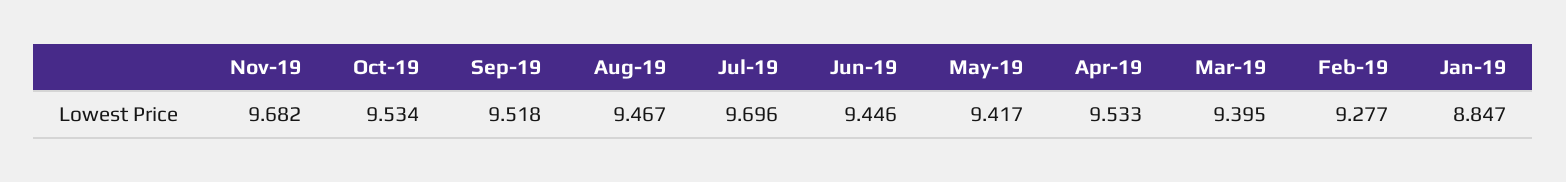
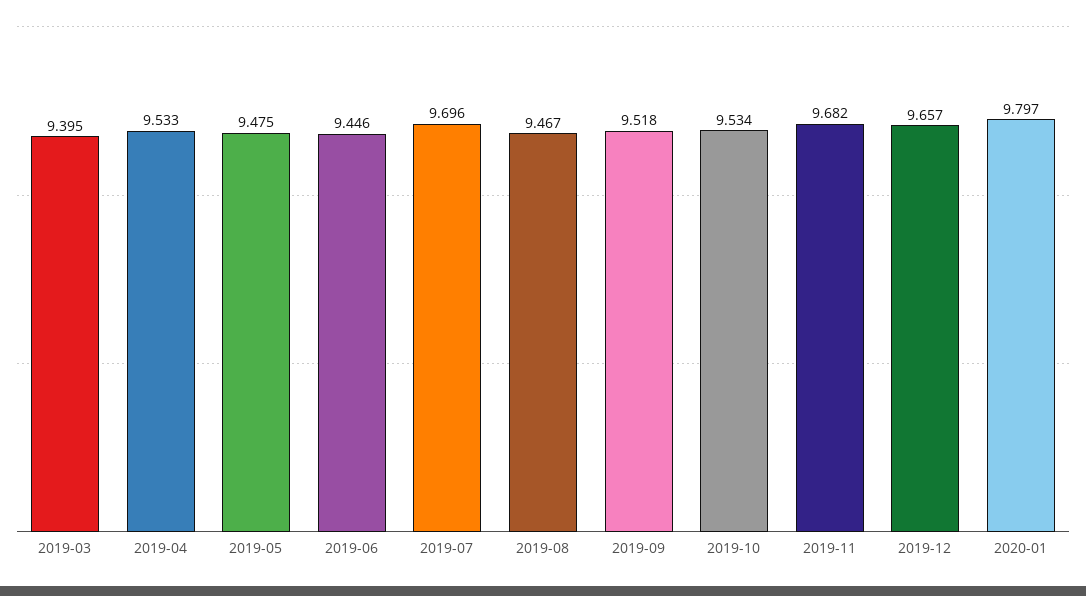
May-19: 9.417 -> 9.475
Feb-19: 9.277 -> none
Jan-19: 8.847 -> none
2019-12: none -> 9.657
2020-01: none -> 9.797

